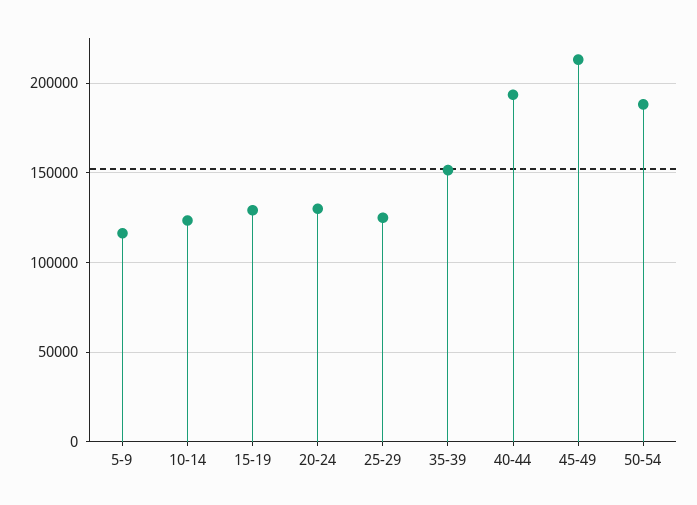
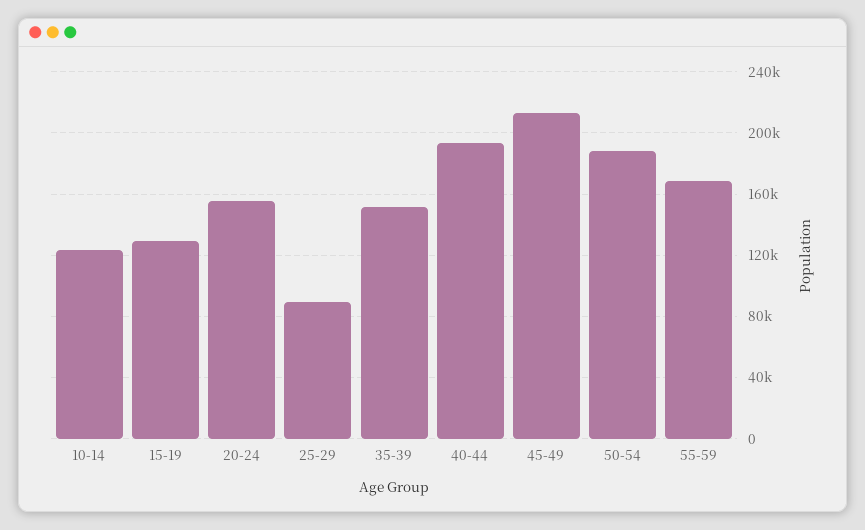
5-9: 115000 -> none
20-24: 130000 -> 155000
25-29: 125000 -> 90000
55-59: none -> 170000

